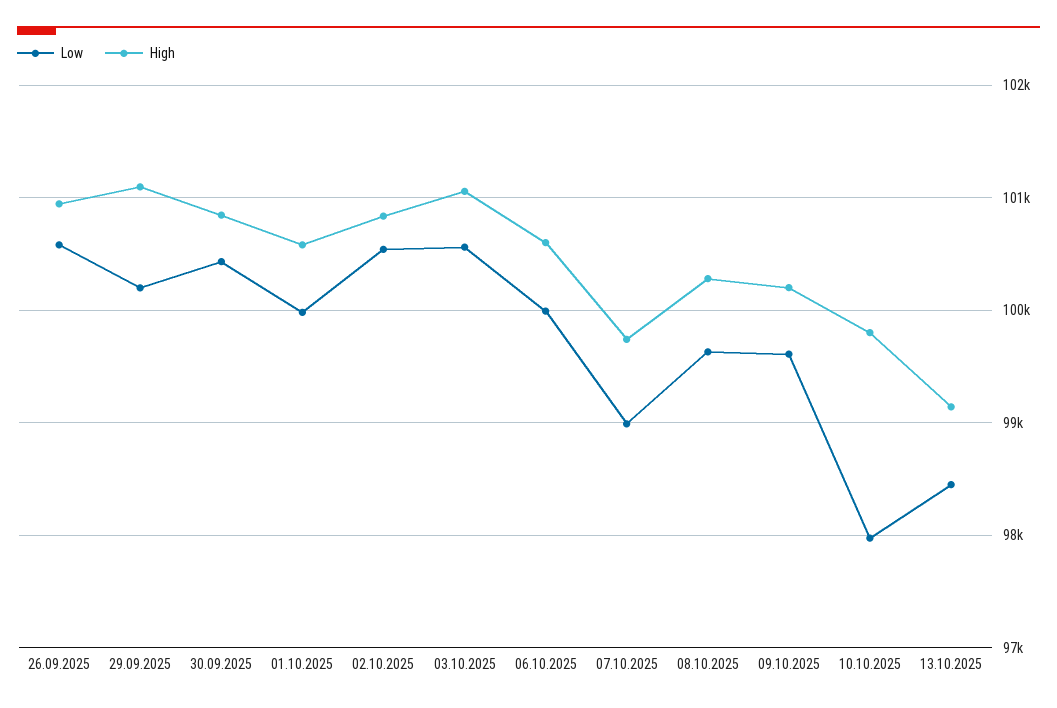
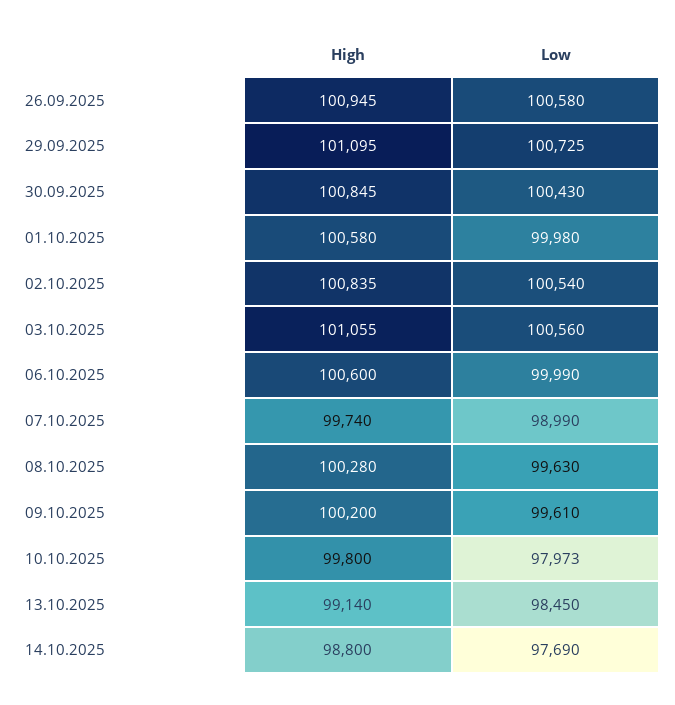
Low, 29.09.2025: 100200 -> 100725
High, 14.10.2025: none -> 98800
Low, 14.10.2025: none -> 97690

